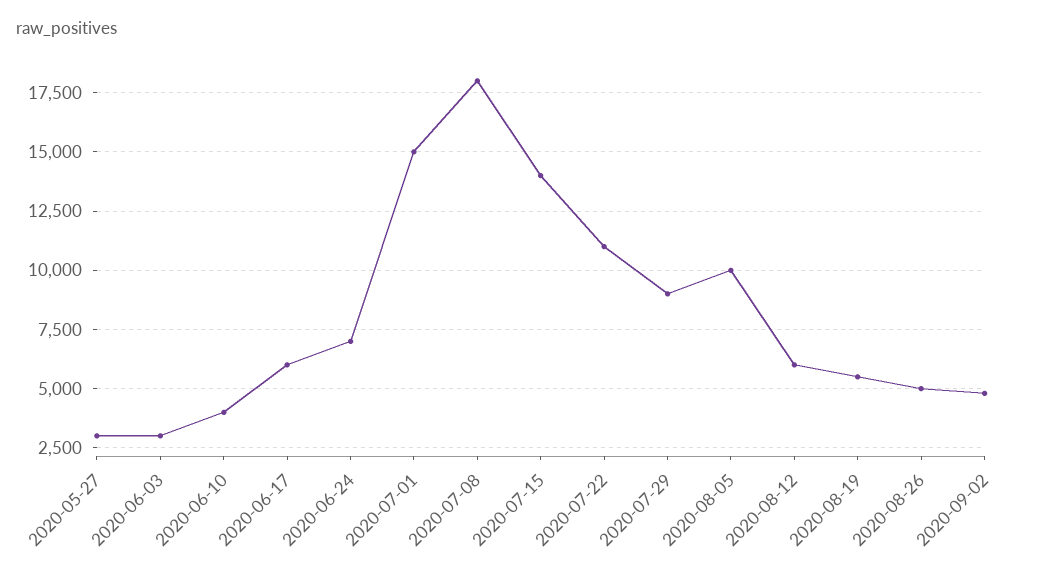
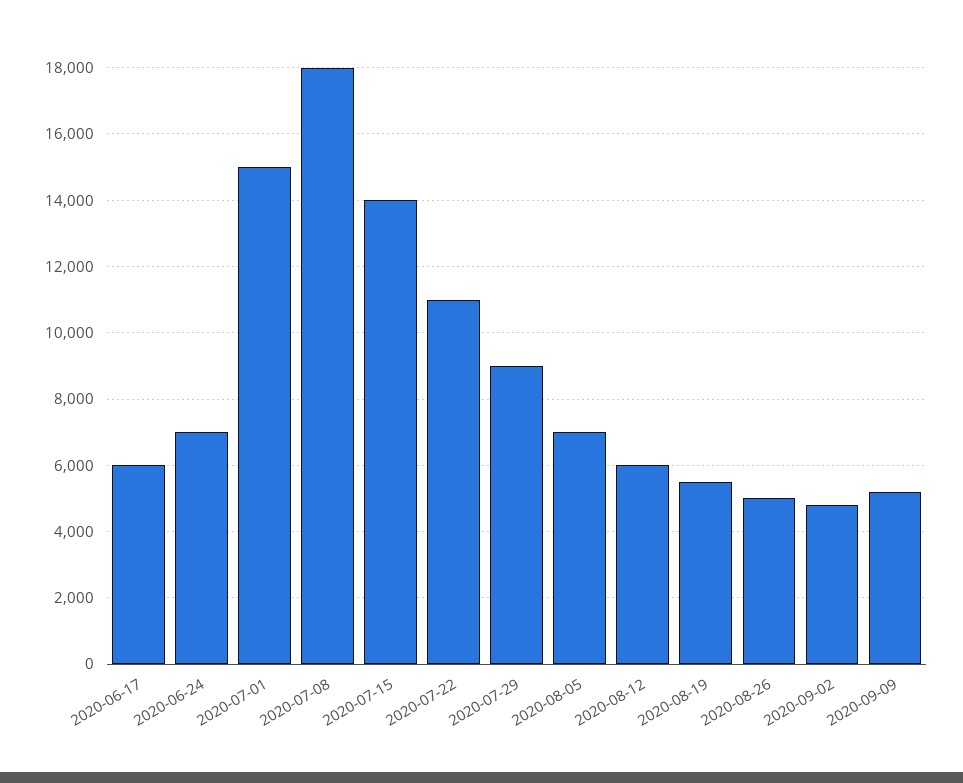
2020-05-27: 3000 -> none
2020-06-03: 3000 -> none
2020-06-10: 4000 -> none
2020-08-05: 10000 -> 7000
2020-09-09: none -> 5200

